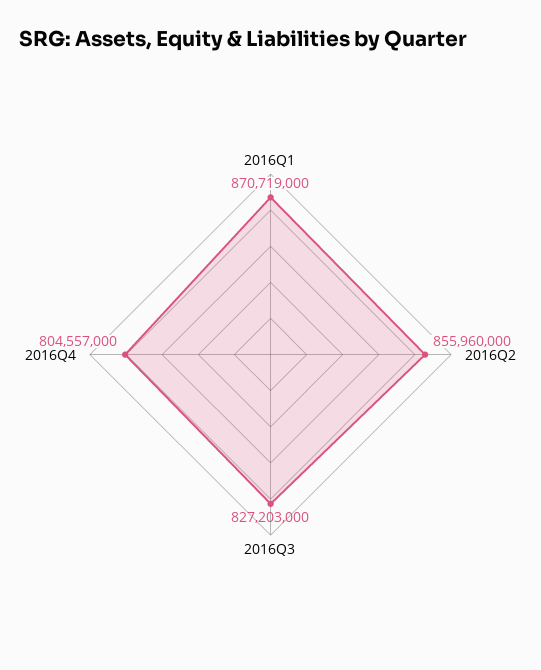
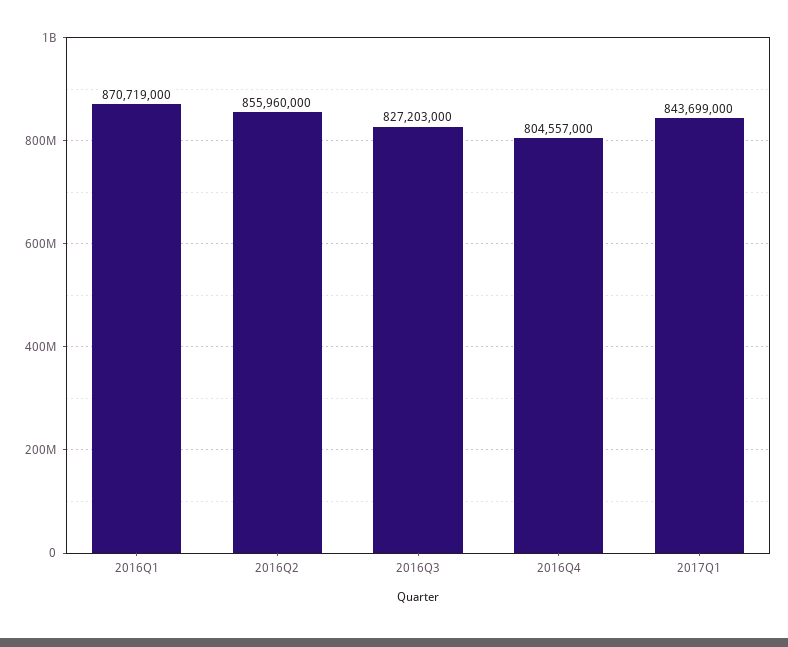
2017Q1: none -> 843699000

